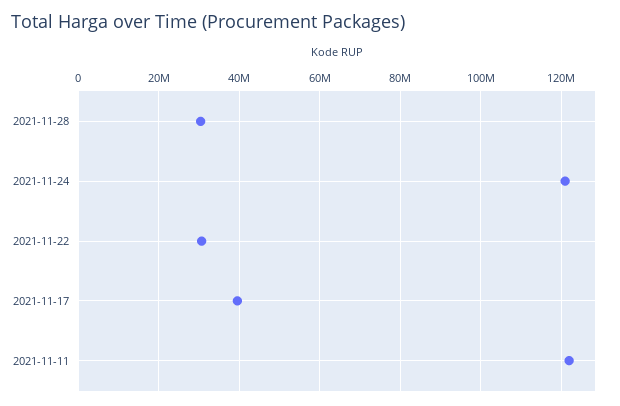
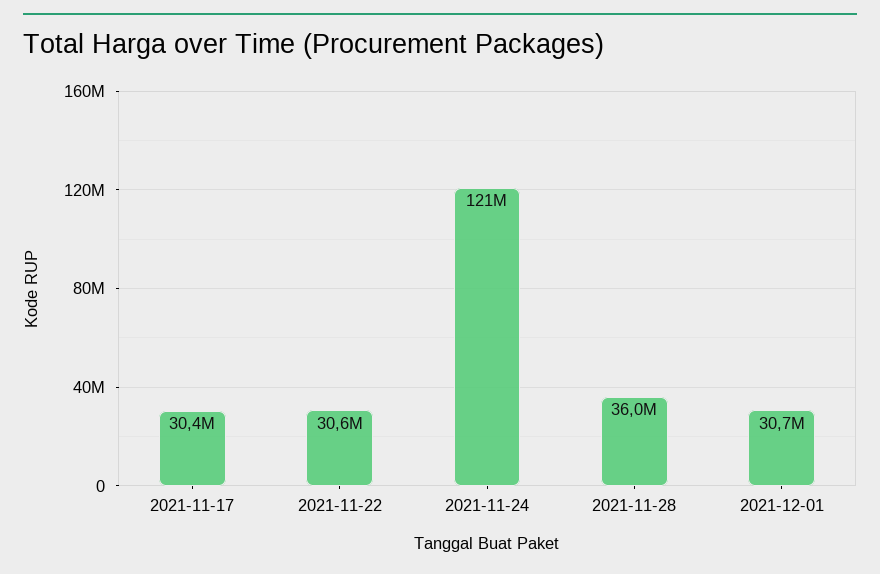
2021-11-28: 30000000 -> 36000000
2021-11-17: 40000000 -> 30400000
2021-11-11: 122000000 -> none
2021-12-01: none -> 30700000

